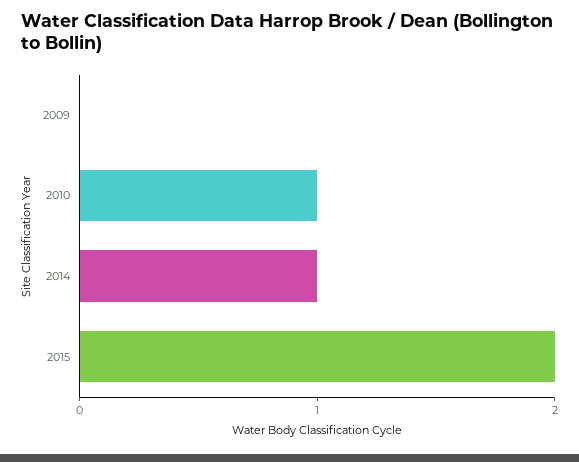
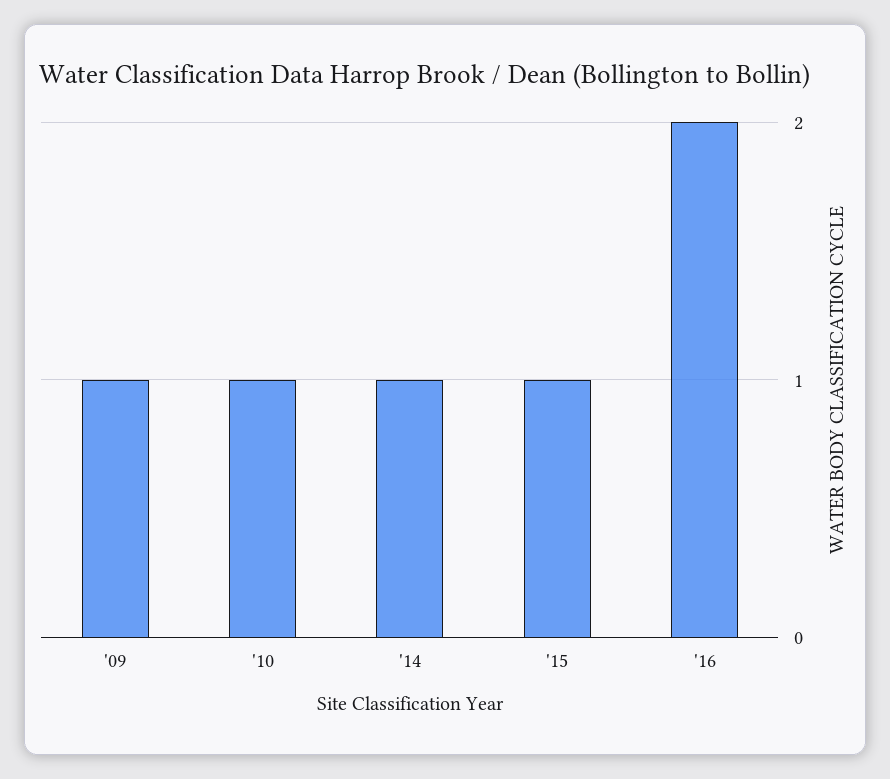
2009: 0 -> 1
2015: 2 -> 1
'16: none -> 2

